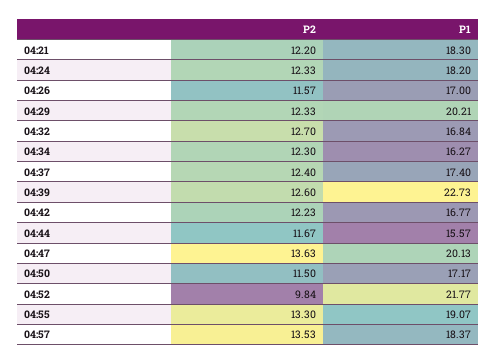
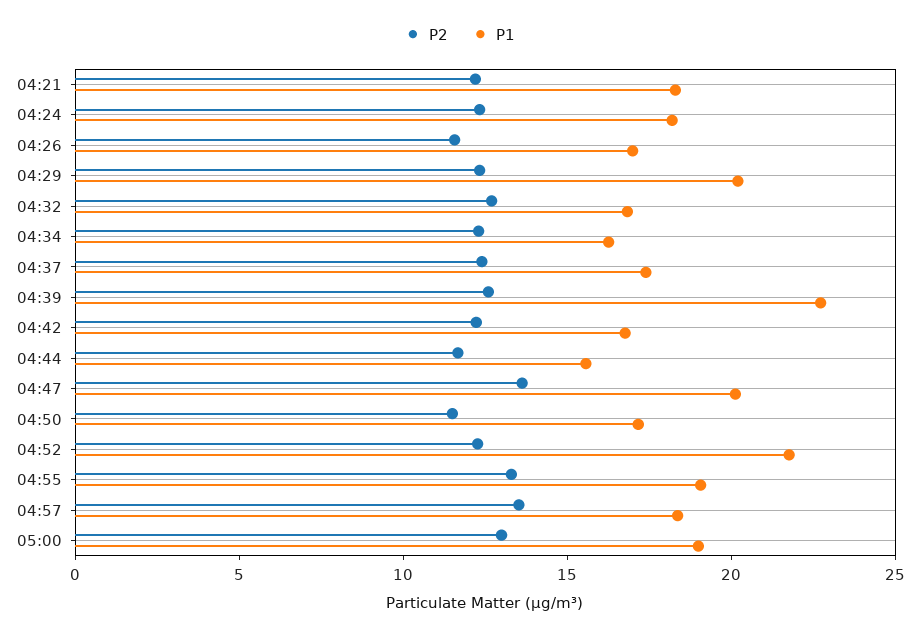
P2, 04:52: 9.84 -> 12
P2, 05:00: none -> 13
P1, 05:00: none -> 19

